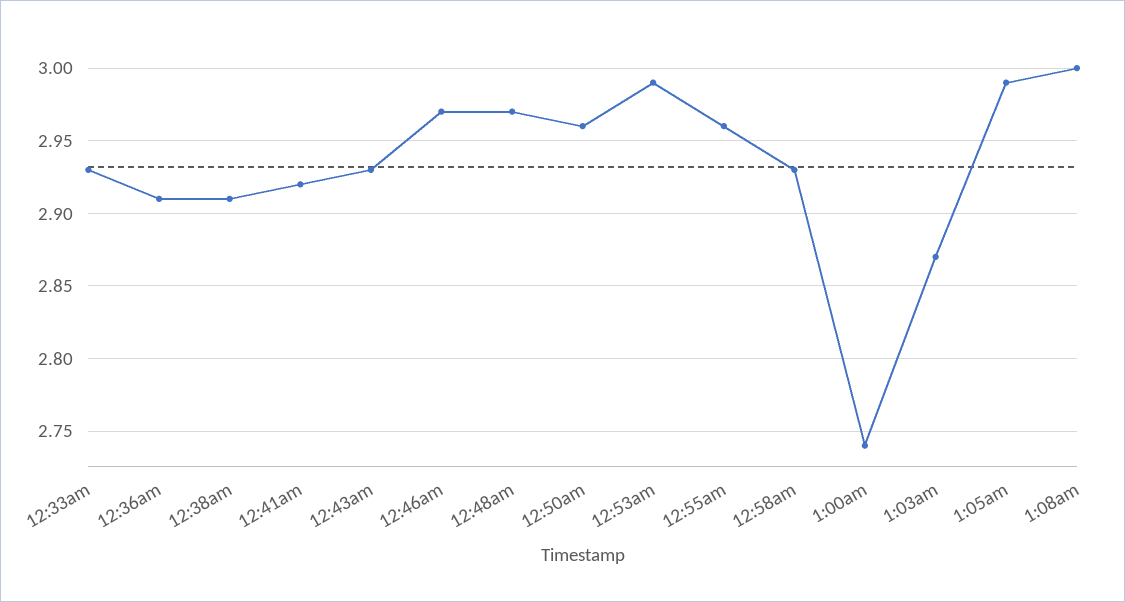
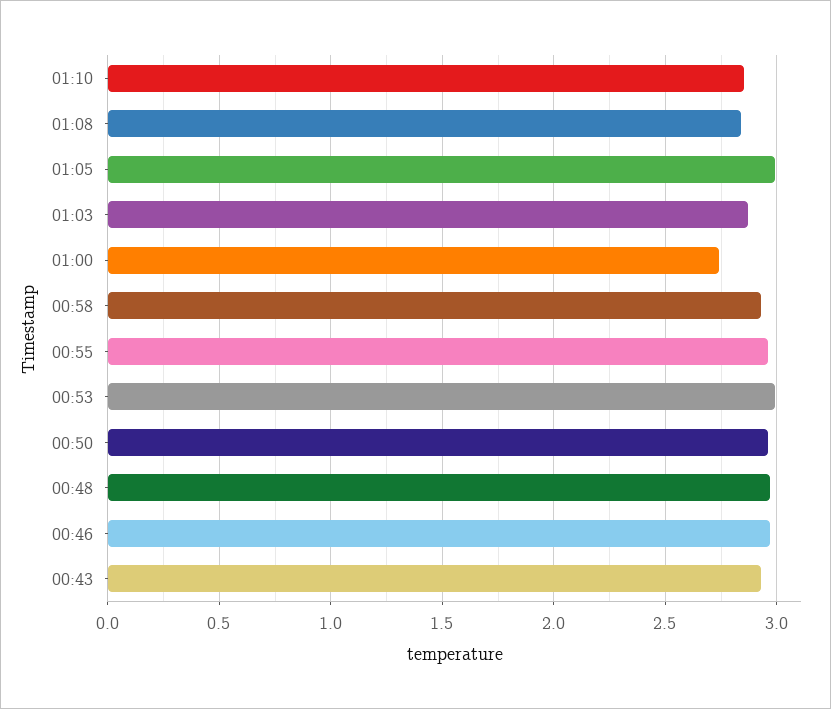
12:33am: 2.93 -> none
12:36am: 2.91 -> none
12:38am: 2.91 -> none
12:41am: 2.92 -> none
1:08am: 3 -> 2.85
01:10: none -> 2.85

